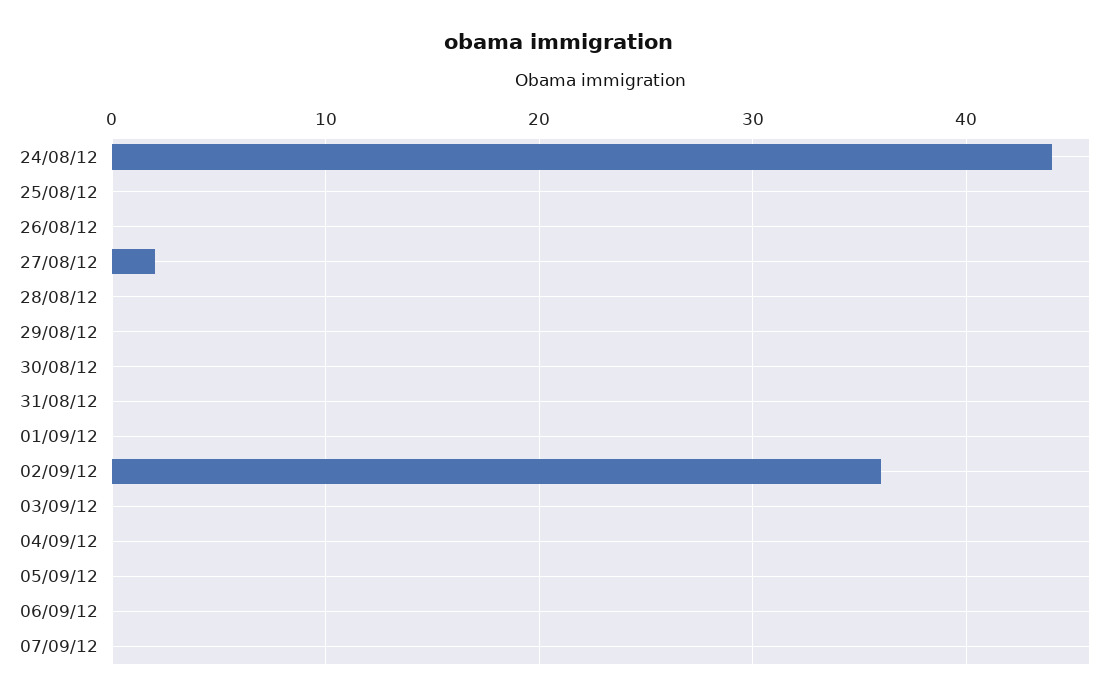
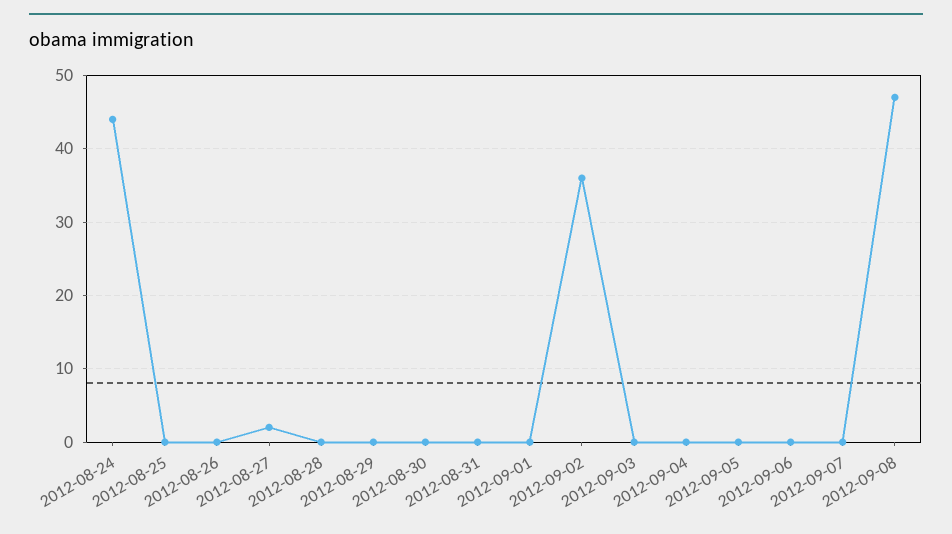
2012-09-08: none -> 47

